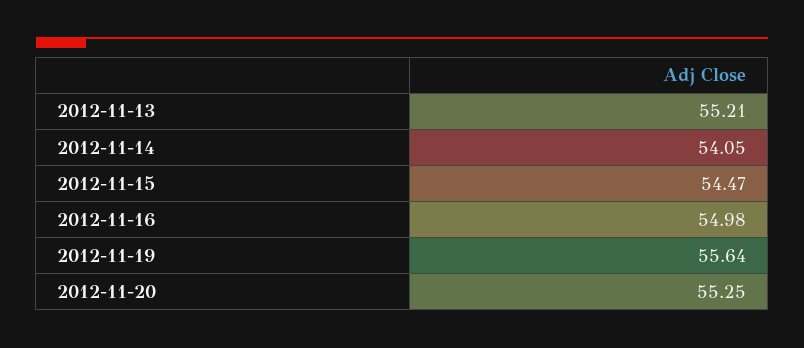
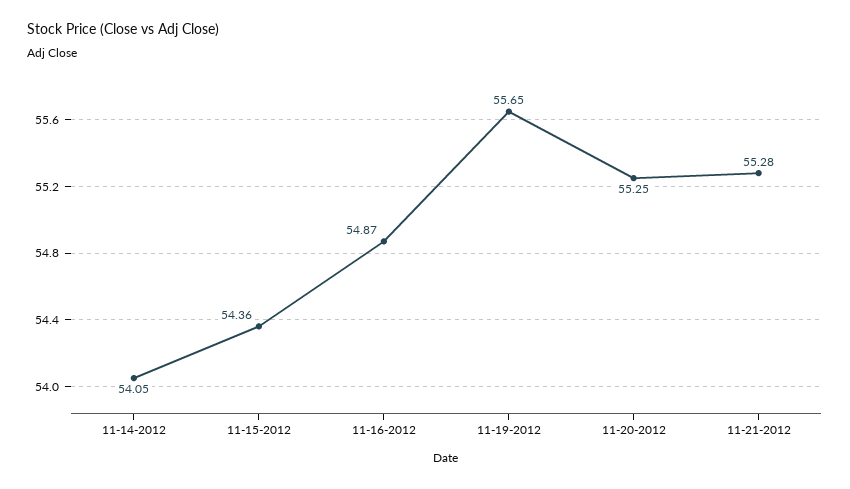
2012-11-13: 55.21 -> none
2012-11-15: 54.47 -> 54.36
2012-11-16: 54.98 -> 54.87
2012-11-19: 55.64 -> 55.65
11-21-2012: none -> 55.28

